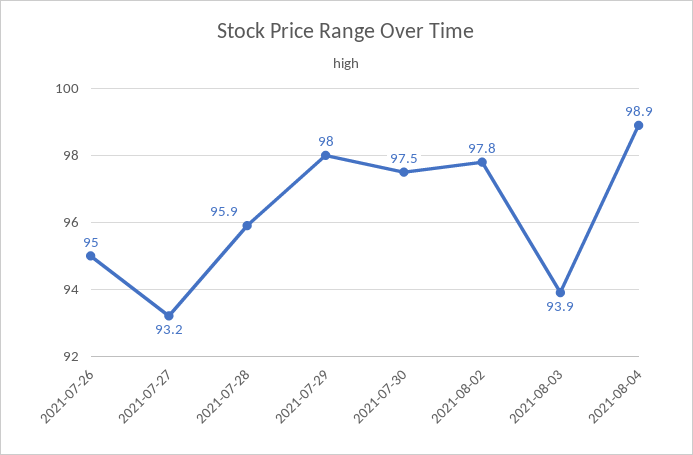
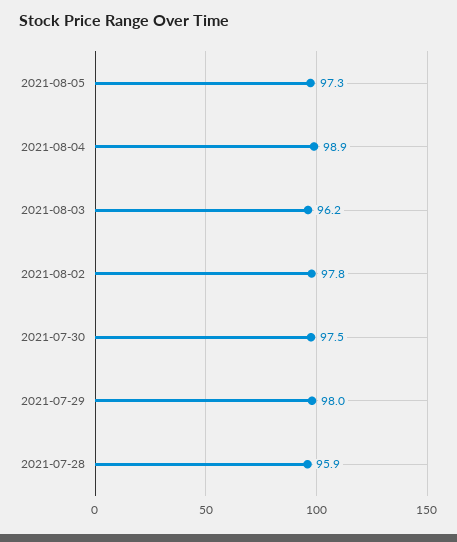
2021-07-26: 95 -> none
2021-07-27: 93.2 -> none
2021-08-03: 93.9 -> 96.2
2021-08-05: none -> 97.3

